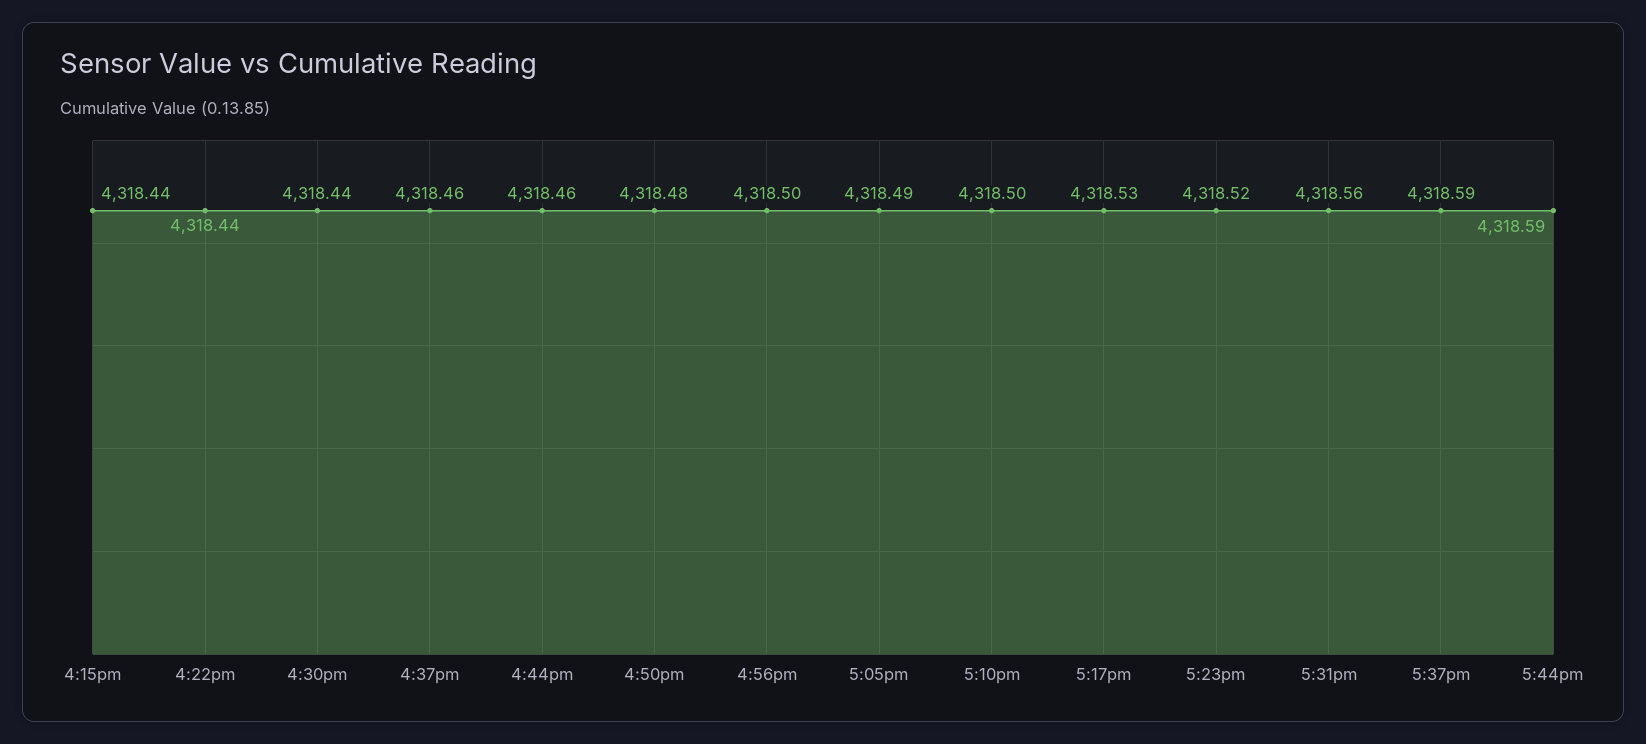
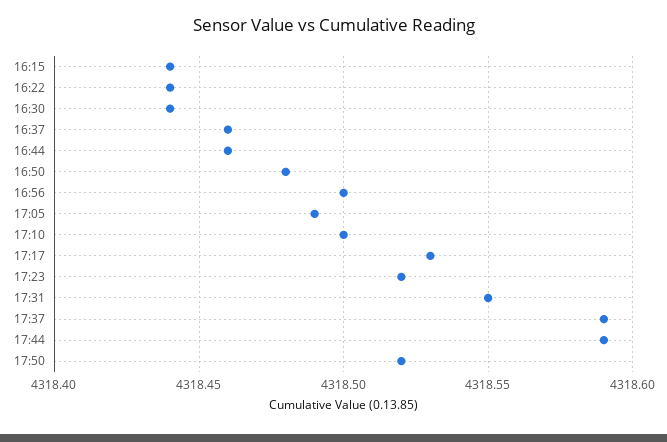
5:31pm: 4318.56 -> 4318.55
17:50: none -> 4318.52

